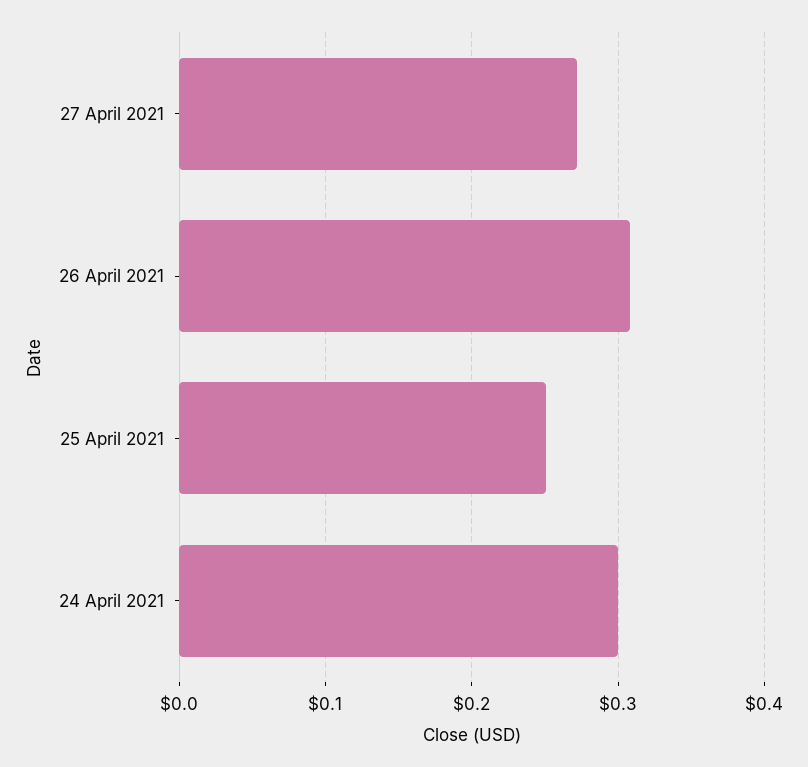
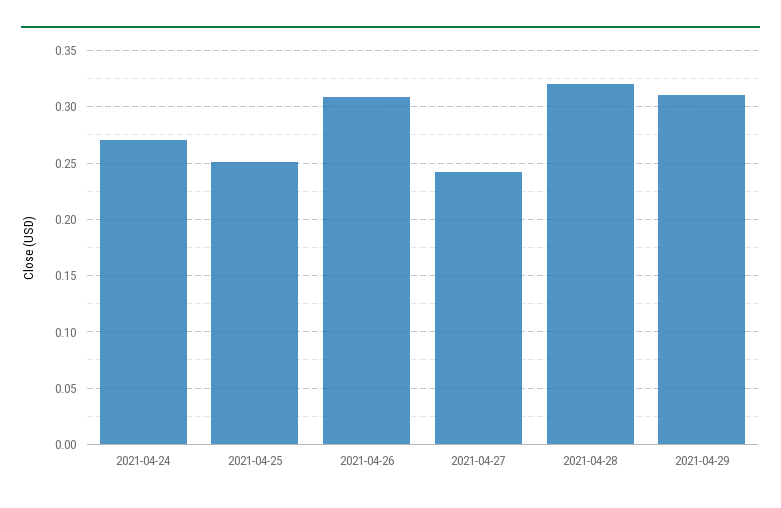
27 April 2021: 0.27 -> 0.24
24 April 2021: 0.3 -> 0.27
2021-04-28: none -> 0.32
2021-04-29: none -> 0.31

